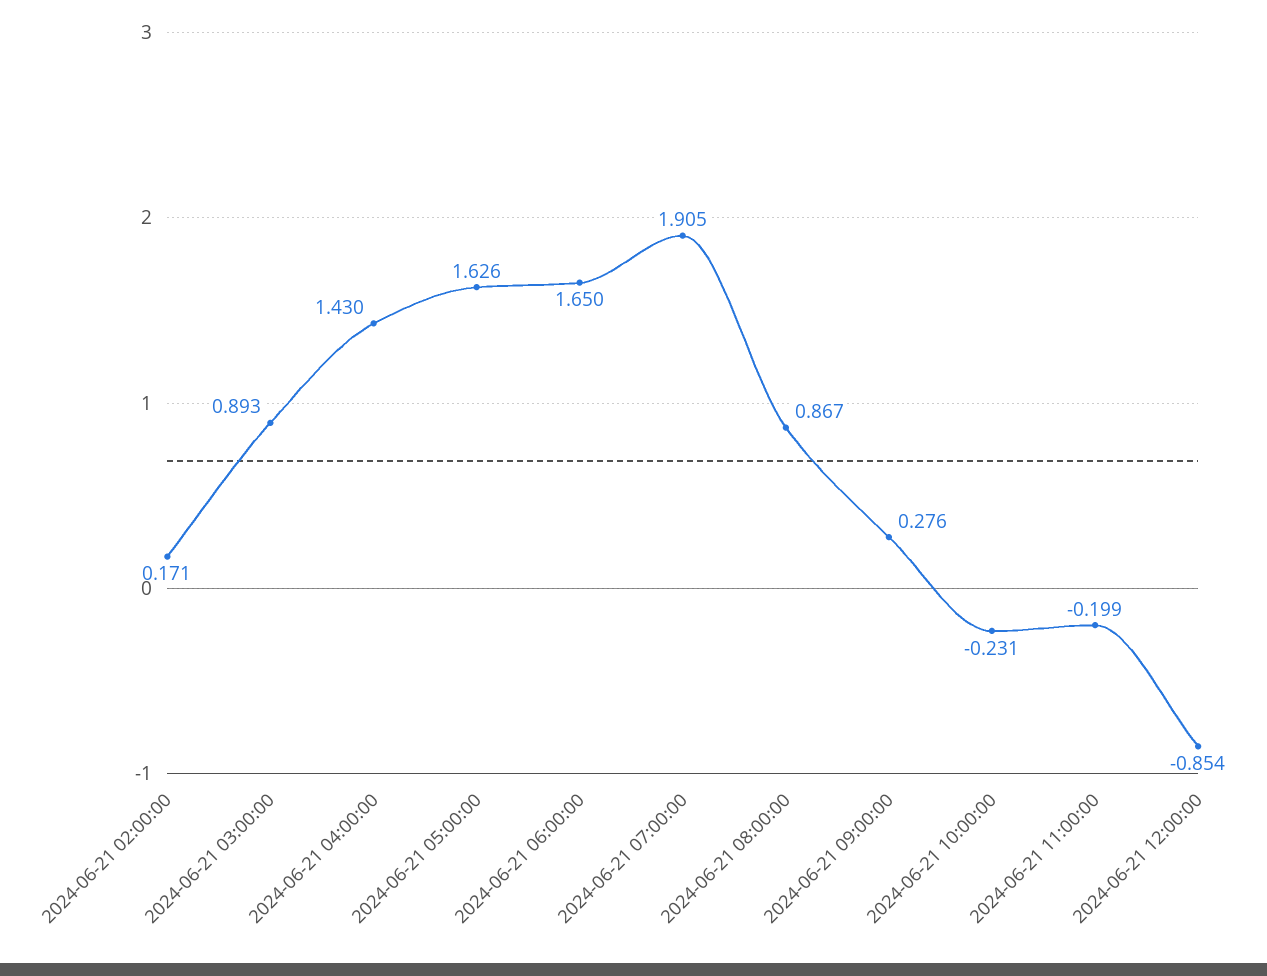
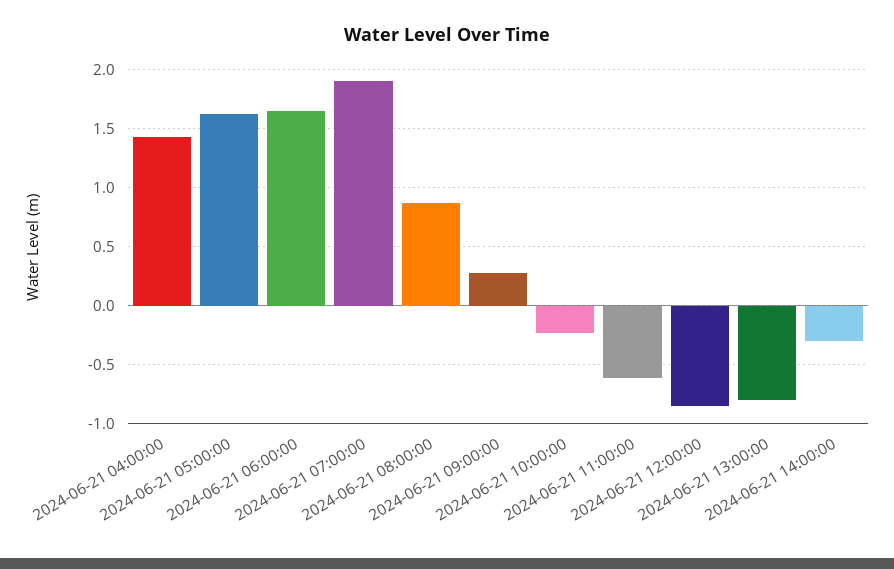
2024-06-21 02:00:00: 0.171 -> none
2024-06-21 03:00:00: 0.893 -> none
2024-06-21 11:00:00: -0.199 -> -0.6
2024-06-21 13:00:00: none -> -0.8
2024-06-21 14:00:00: none -> -0.3

